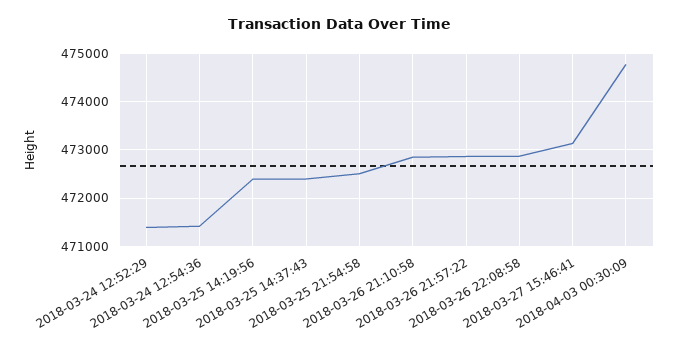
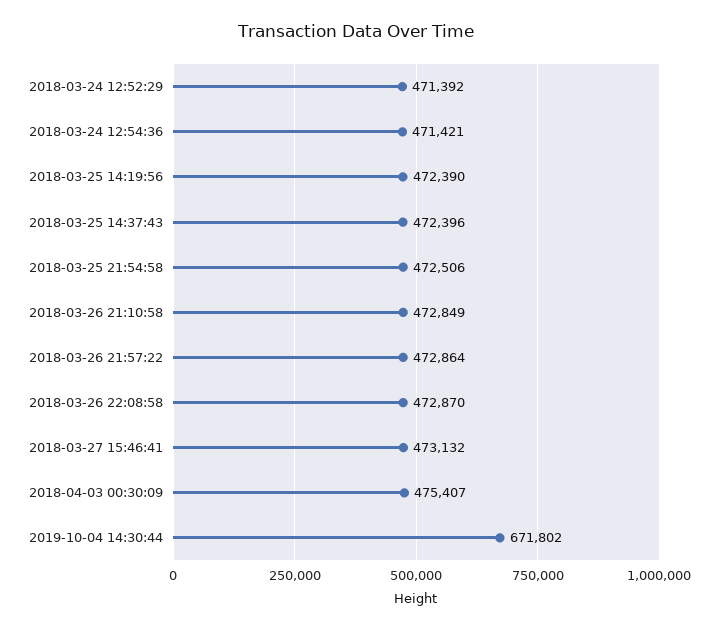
2018-04-03 00:30:09: 474800 -> 475407
2019-10-04 14:30:44: none -> 671802

